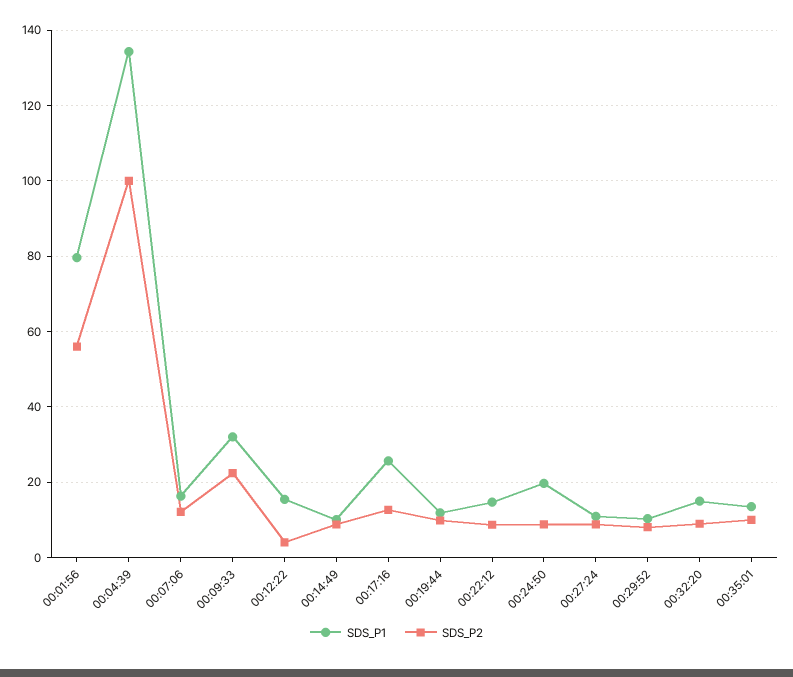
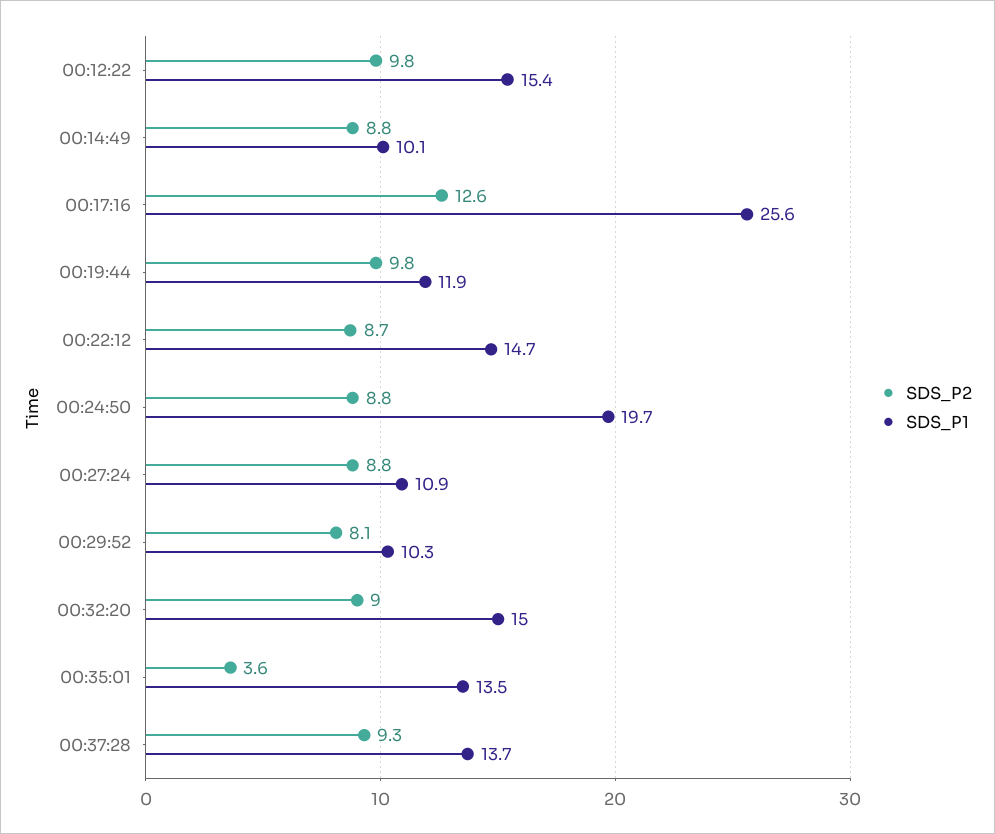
SDS_P1, 00:01:56: 80 -> none
SDS_P2, 00:01:56: 56 -> none
SDS_P1, 00:04:39: 134 -> none
SDS_P2, 00:04:39: 100 -> none
SDS_P1, 00:07:06: 16 -> none
SDS_P2, 00:07:06: 12 -> none
SDS_P1, 00:09:33: 32 -> none
SDS_P2, 00:09:33: 22 -> none
SDS_P2, 00:12:22: 4 -> 9.8
SDS_P2, 00:35:01: 10 -> 3.6
SDS_P2, 00:37:28: none -> 9.3
SDS_P1, 00:37:28: none -> 13.7

